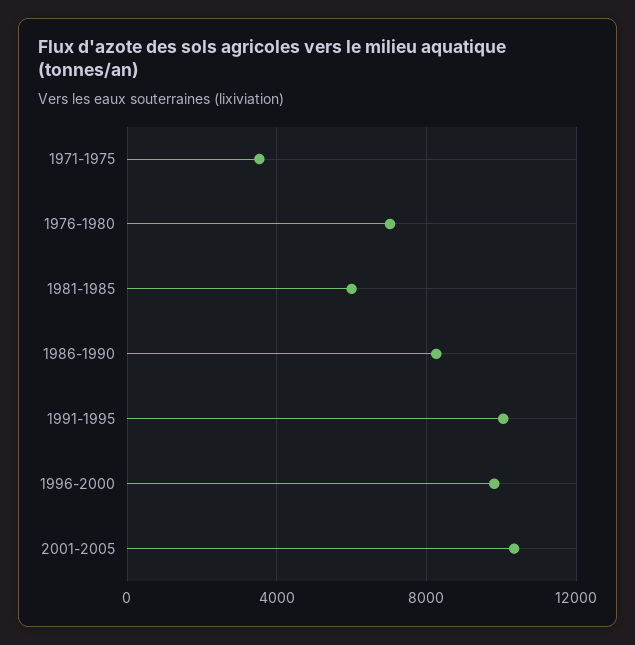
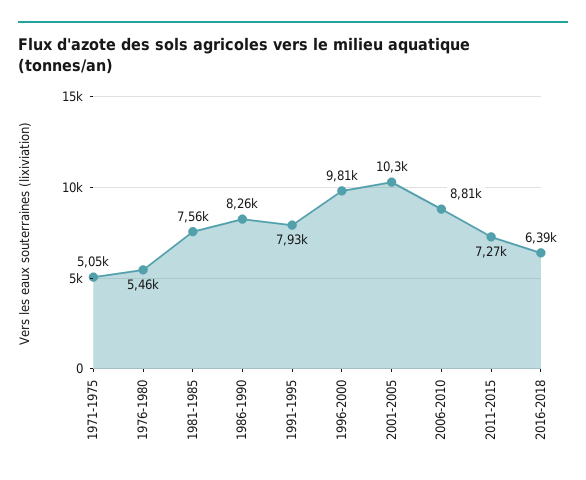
1971-1975: 3500 -> 5050
1976-1980: 7000 -> 5460
1981-1985: 6000 -> 7560
1991-1995: 10000 -> 7930
2006-2010: none -> 8810
2011-2015: none -> 7270
2016-2018: none -> 6390

